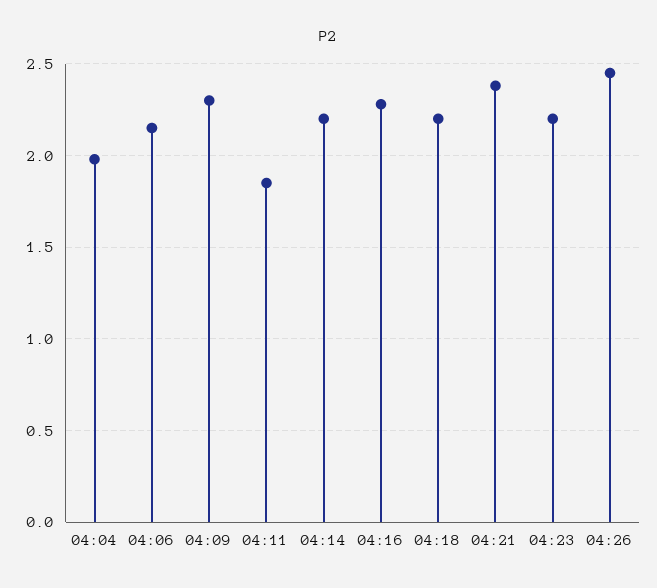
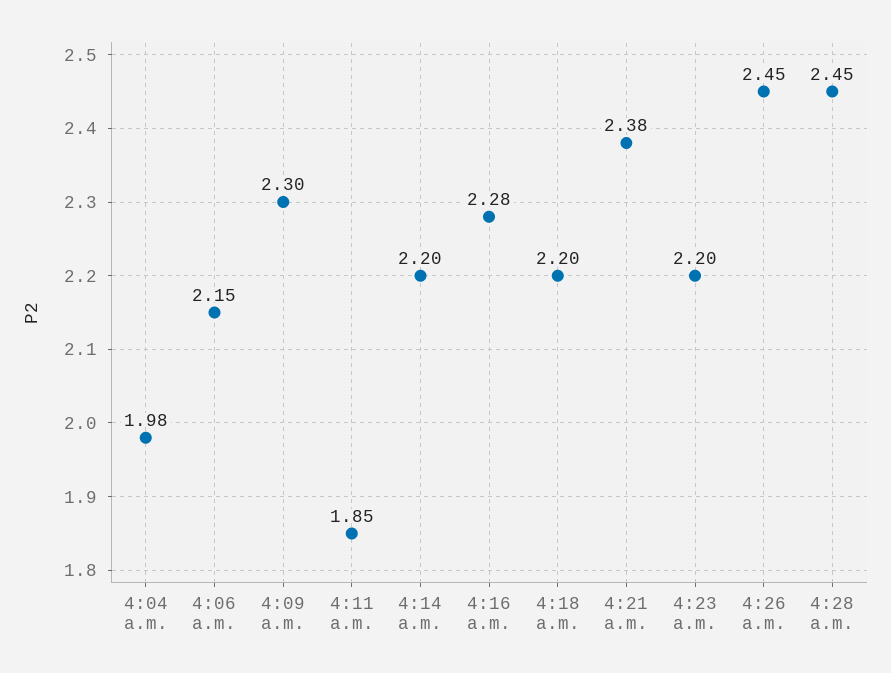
4:28 a.m.: none -> 2.45

